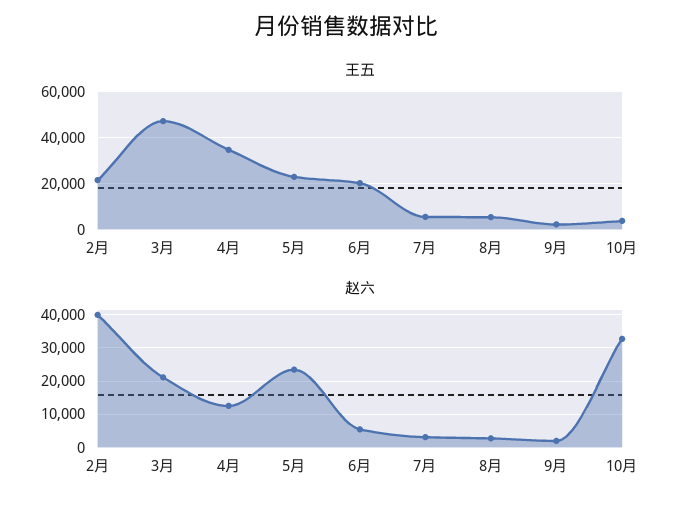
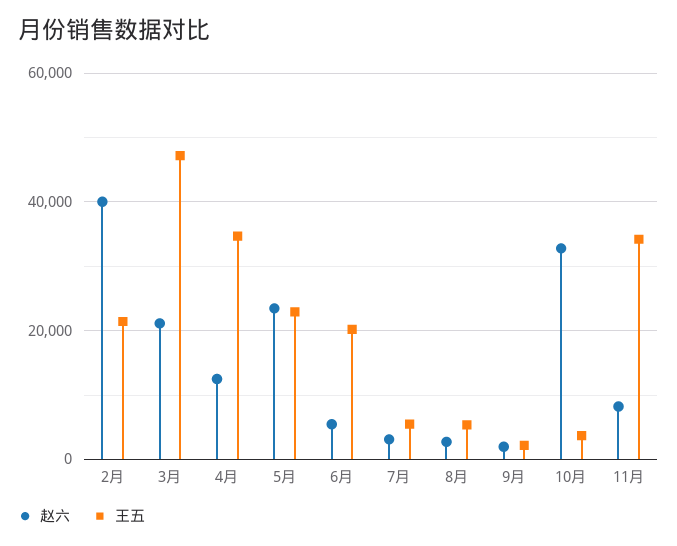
赵六, 11月: none -> 8000
王五, 11月: none -> 34000

